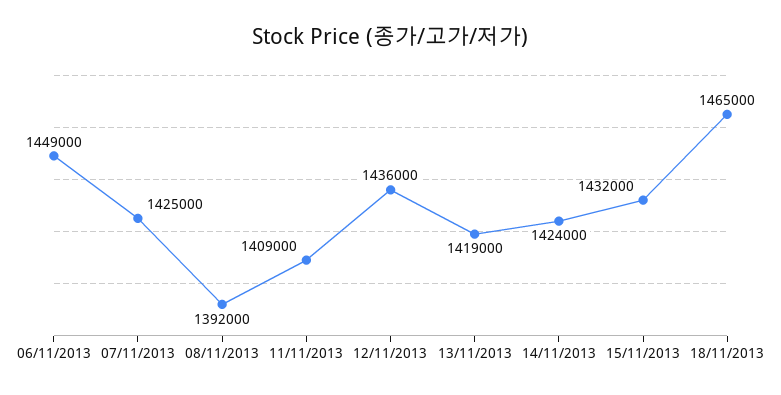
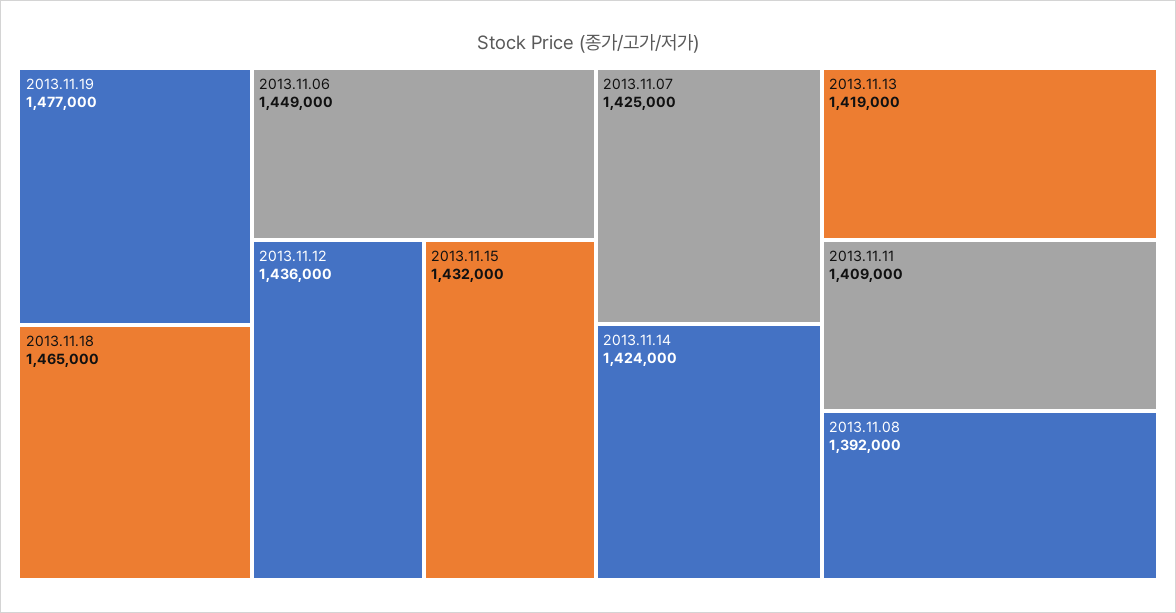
2013.11.19: none -> 1477000

